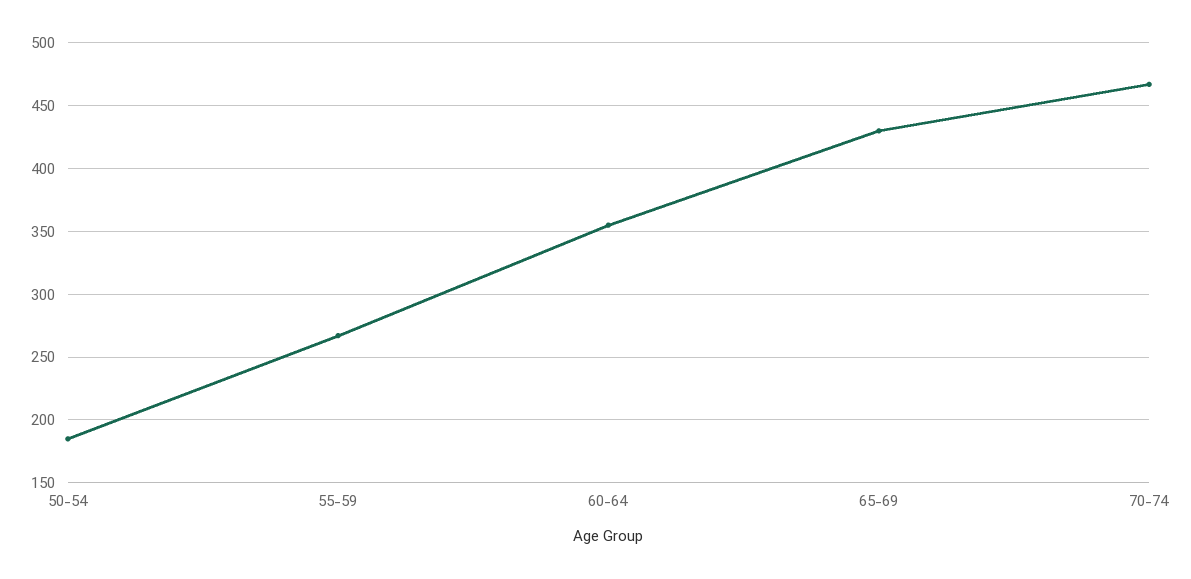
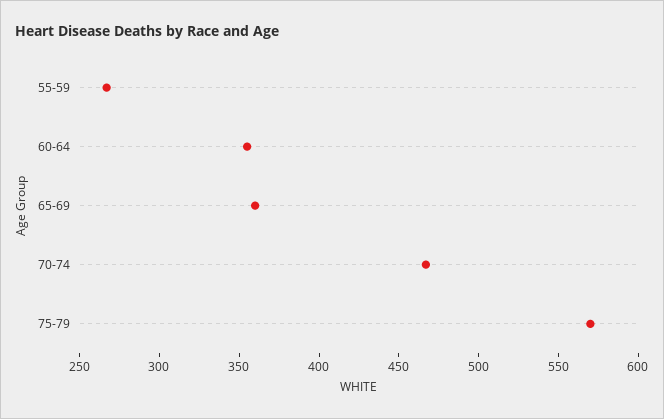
50-54: 185 -> none
65-69: 430 -> 360
75-79: none -> 570

